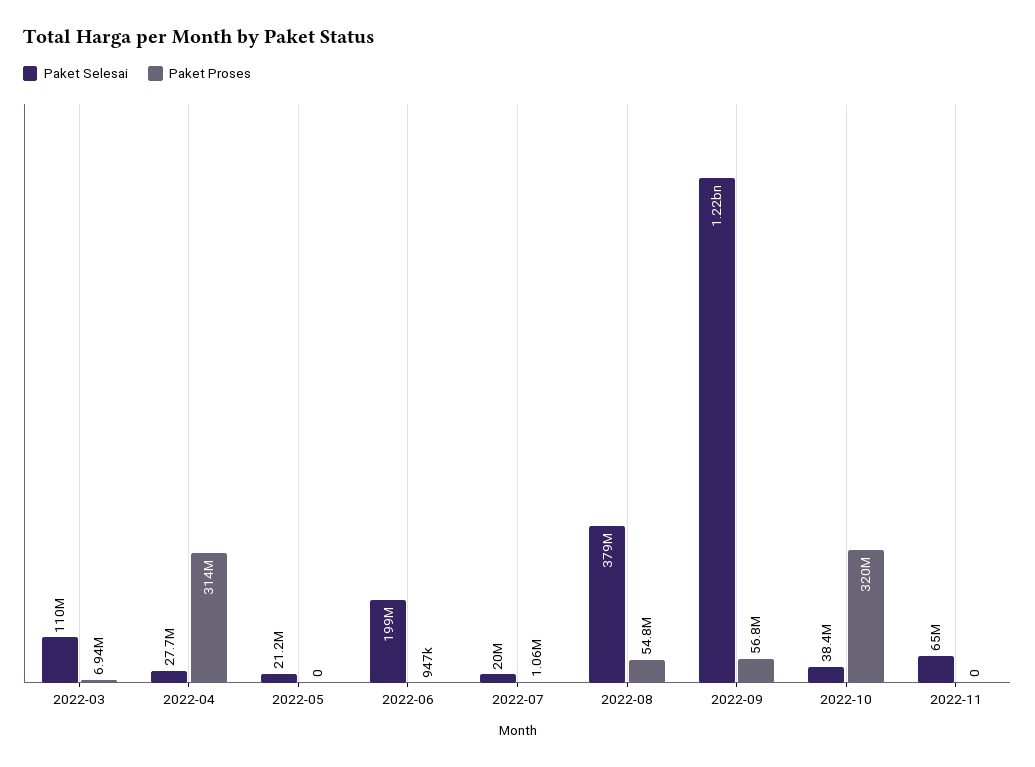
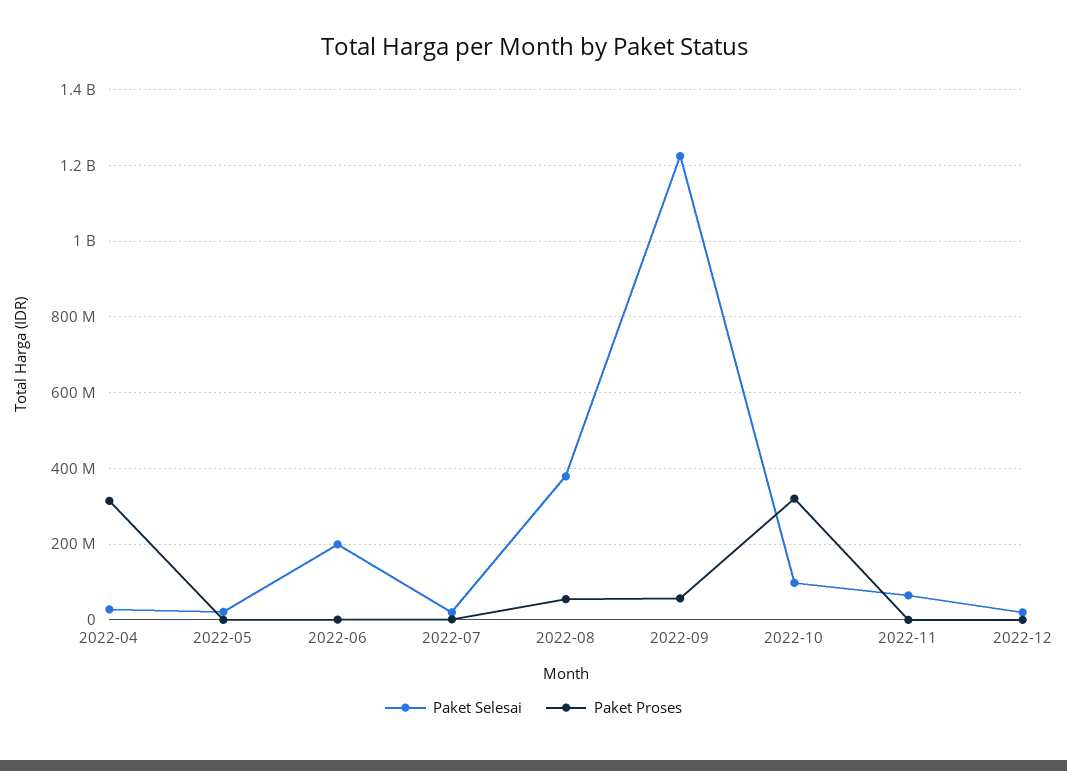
Paket Selesai, 2022-03: 110000000 -> none
Paket Proses, 2022-03: 6940000 -> none
Paket Selesai, 2022-10: 38400000 -> 100000000
Paket Selesai, 2022-12: none -> 20000000
Paket Proses, 2022-12: none -> 0

